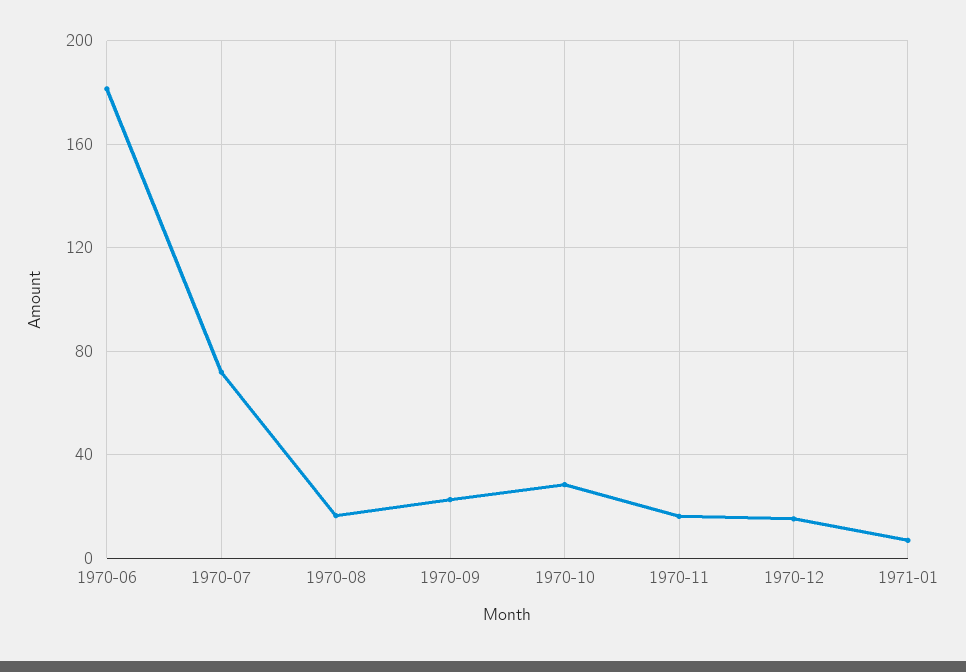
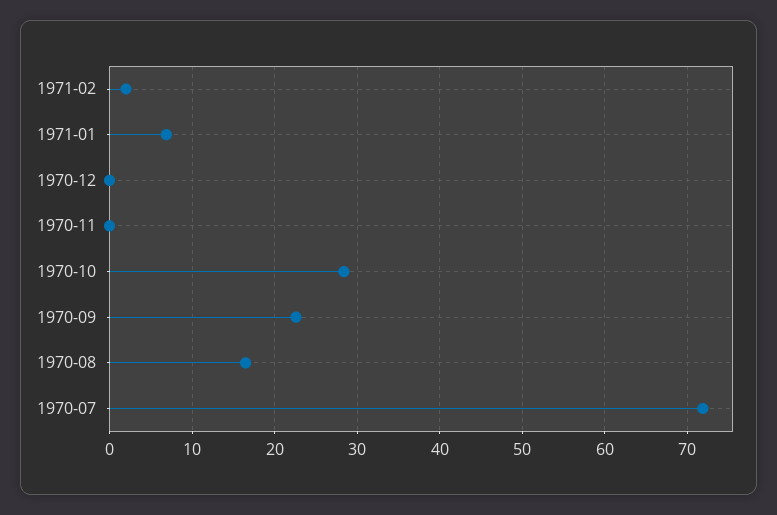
1970-06: 180 -> none
1970-11: 15 -> 0
1970-12: 15 -> 0
1971-02: none -> 2

